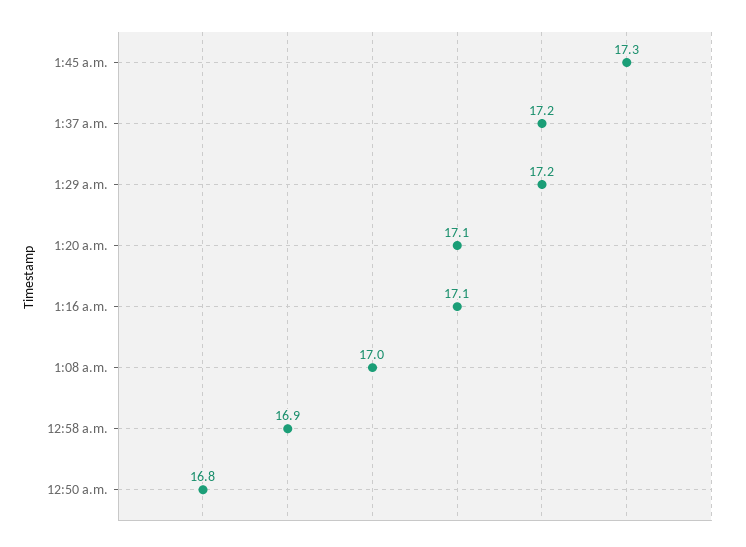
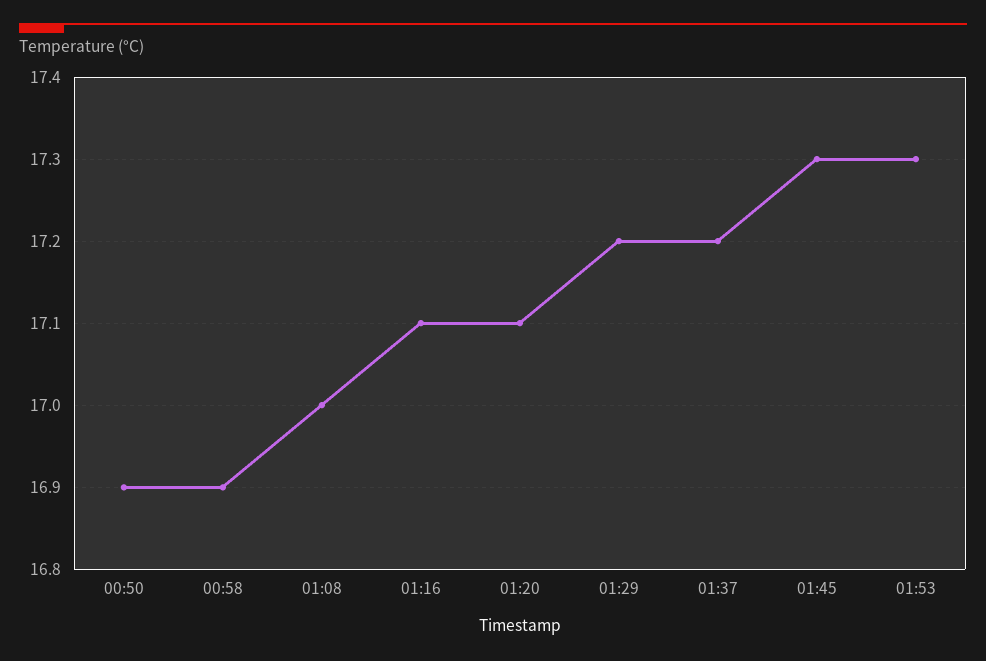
12:50 a.m.: 16.8 -> 16.9
01:53: none -> 17.3

